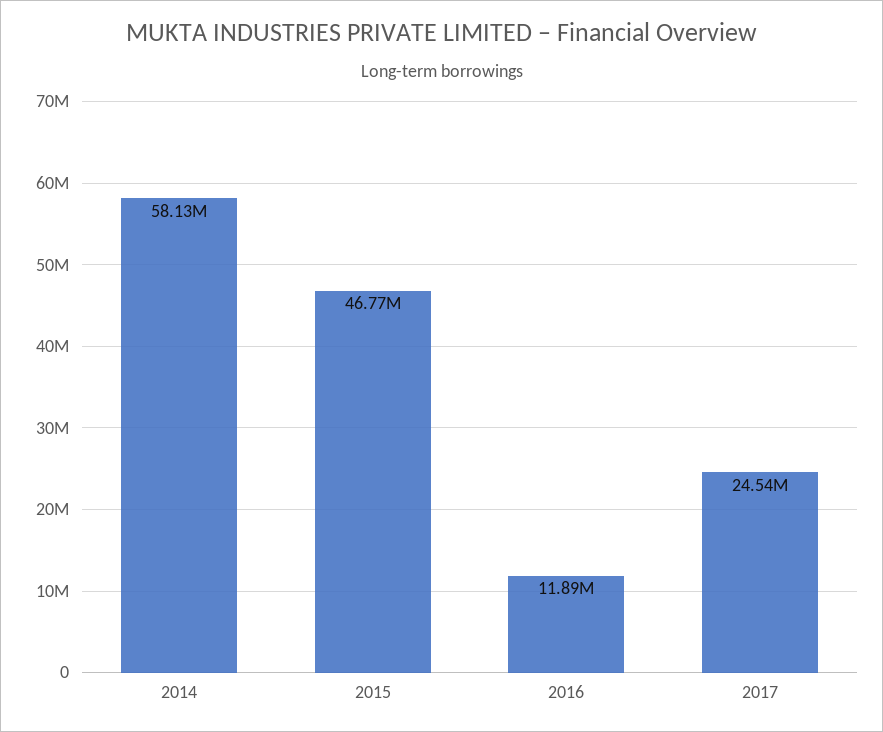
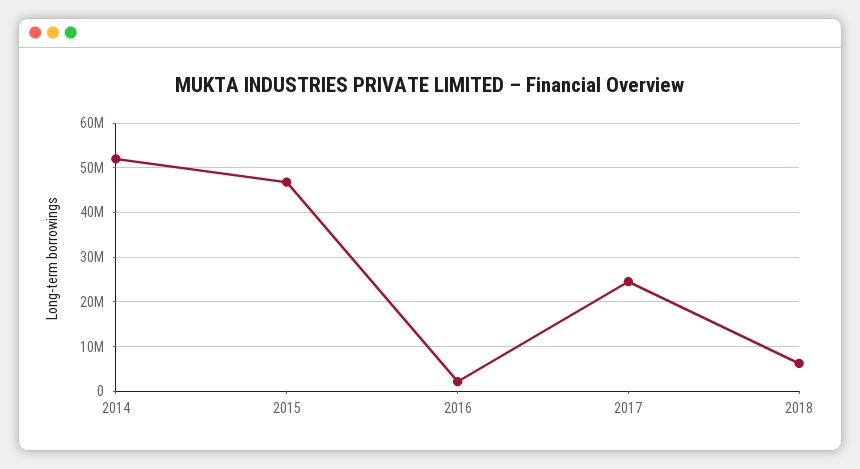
2014: 58130000 -> 52000000
2016: 11890000 -> 2000000
2018: none -> 6000000

